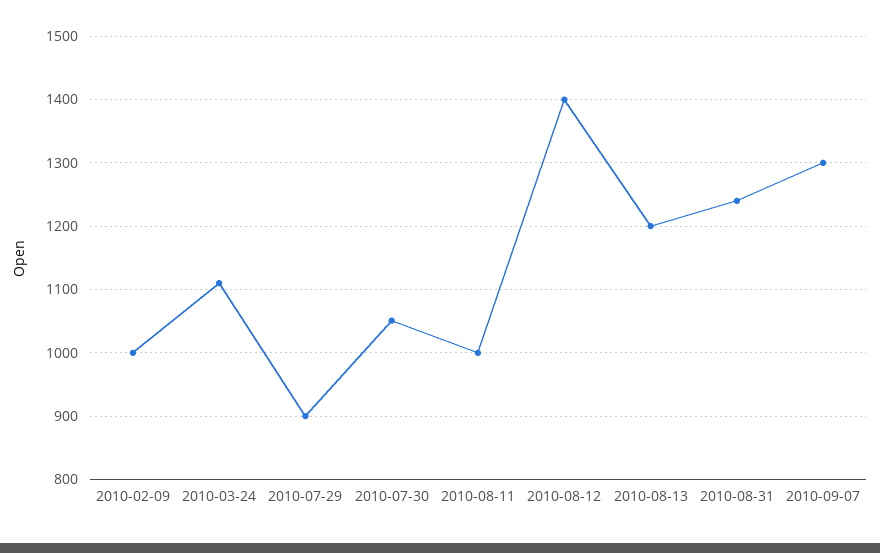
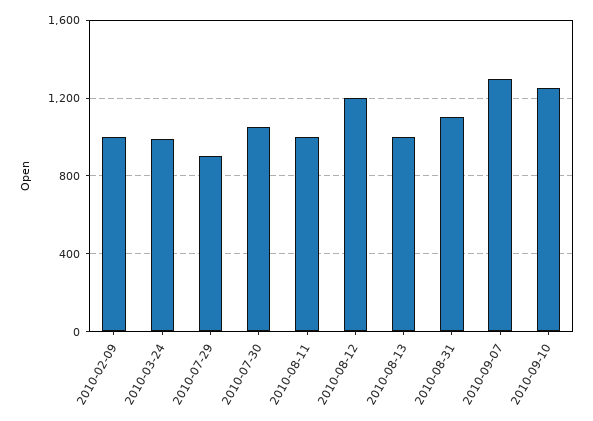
2010-03-24: 1110 -> 1000
2010-08-12: 1400 -> 1200
2010-08-13: 1200 -> 1000
2010-08-31: 1240 -> 1100
2010-09-10: none -> 1250

